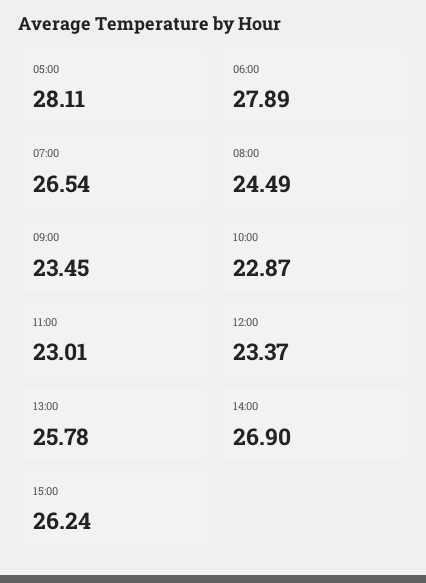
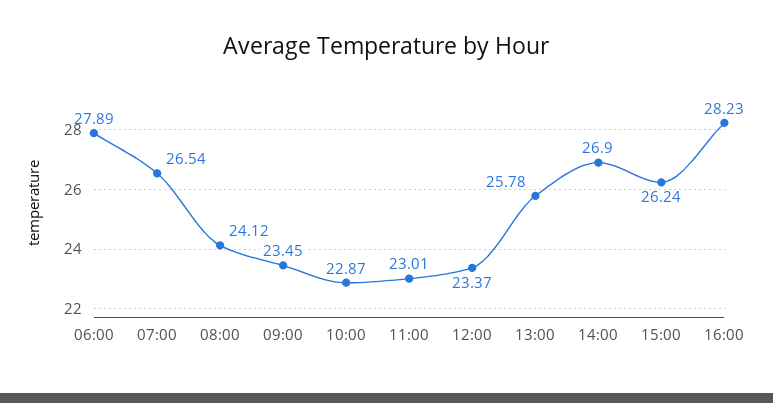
05:00: 28.11 -> none
08:00: 24.49 -> 24.12
16:00: none -> 28.23

